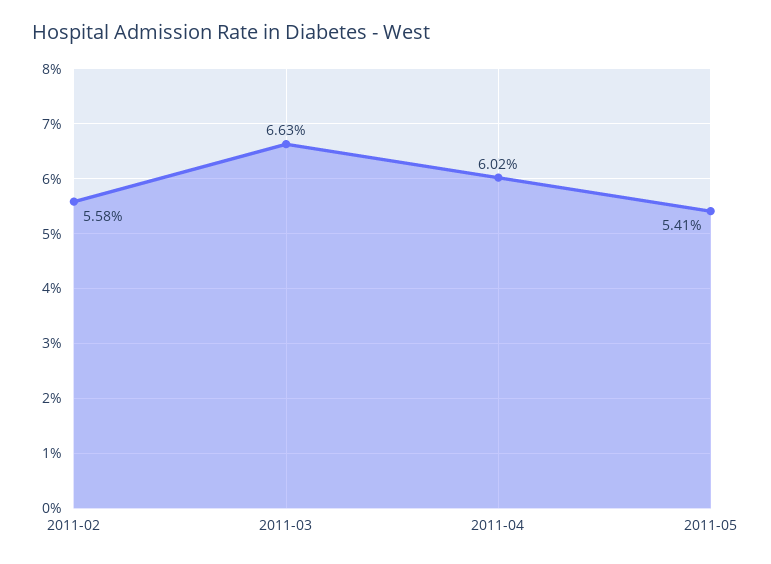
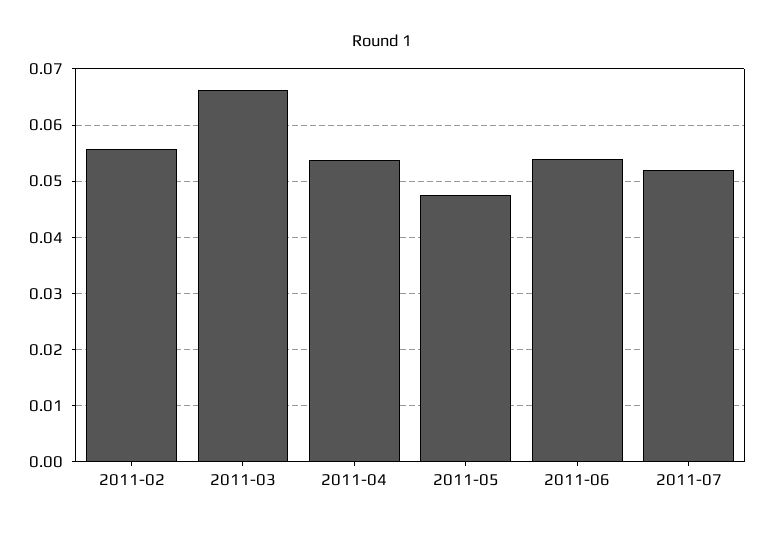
2011-04: 0.0602 -> 0.054
2011-05: 0.0541 -> 0.048
2011-06: none -> 0.054
2011-07: none -> 0.052

